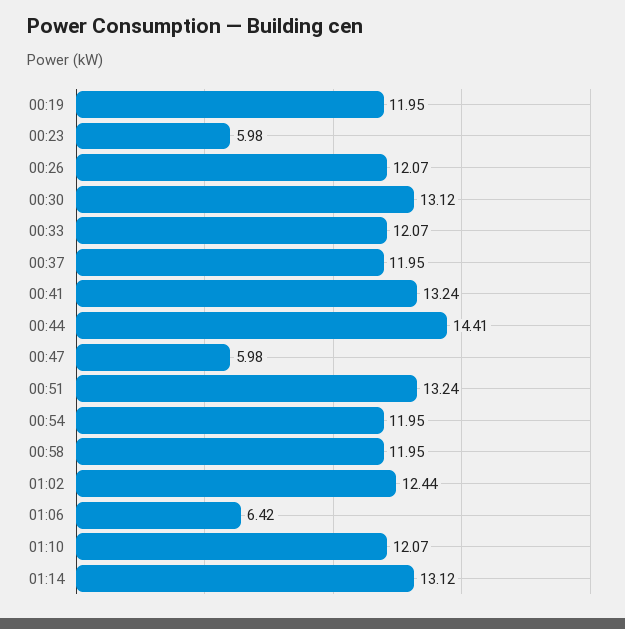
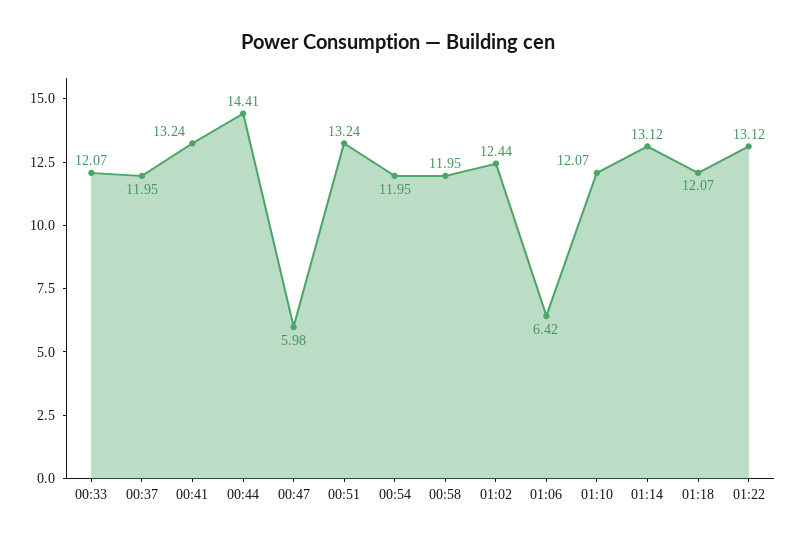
00:19: 11.95 -> none
00:23: 5.98 -> none
00:26: 12.07 -> none
00:30: 13.12 -> none
01:18: none -> 12.07
01:22: none -> 13.12

